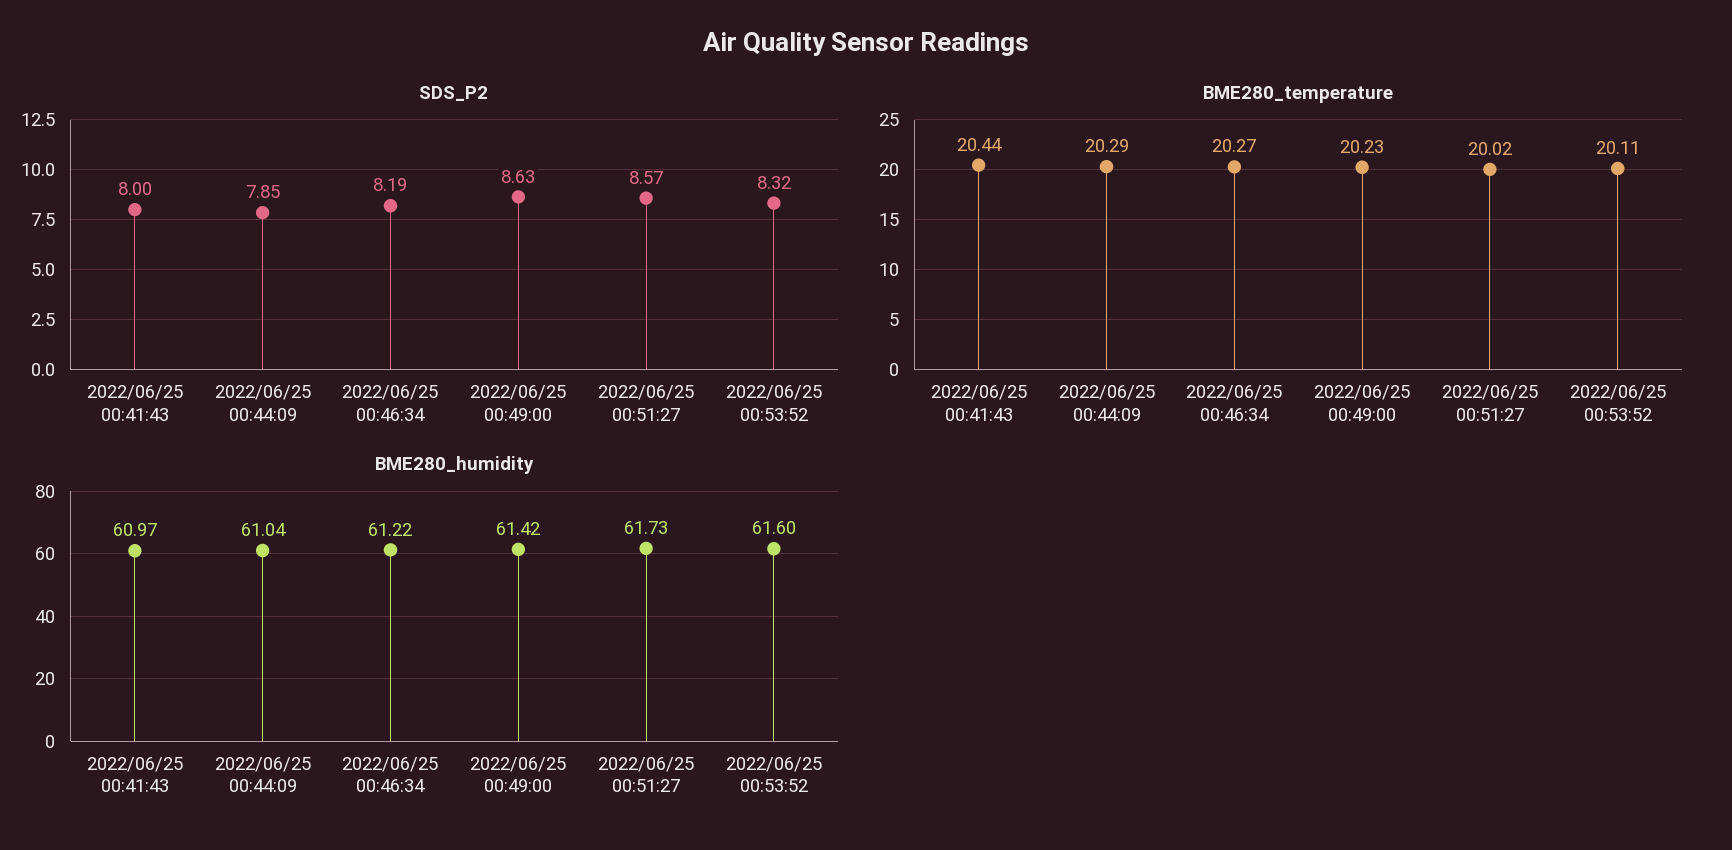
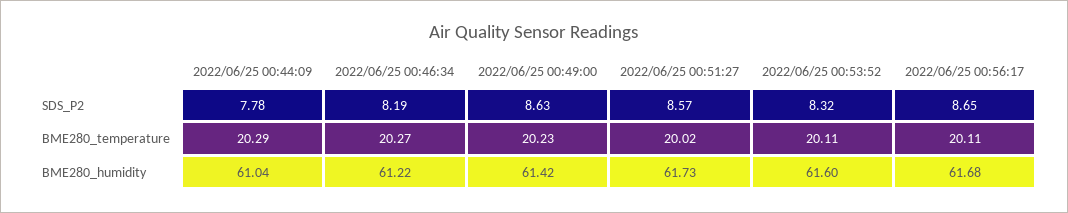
SDS_P2, 2022/06/25 00:41:43: 8 -> none
SDS_P2, 2022/06/25 00:44:09: 7.85 -> 7.78
BME280_temperature, 2022/06/25 00:41:43: 20.44 -> none
BME280_humidity, 2022/06/25 00:41:43: 60.97 -> none
SDS_P2, 2022/06/25 00:56:17: none -> 8.65
BME280_temperature, 2022/06/25 00:56:17: none -> 20.11
BME280_humidity, 2022/06/25 00:56:17: none -> 61.68

